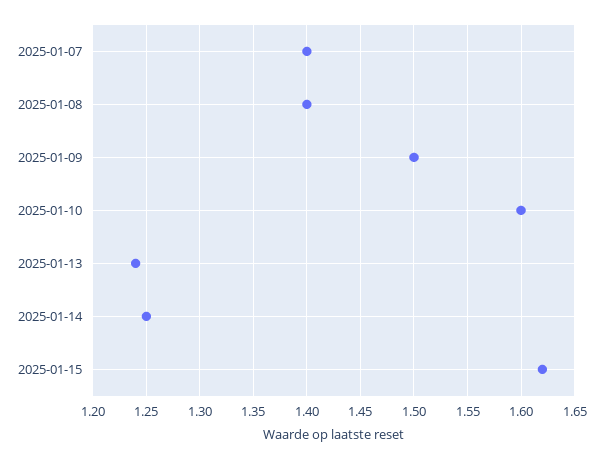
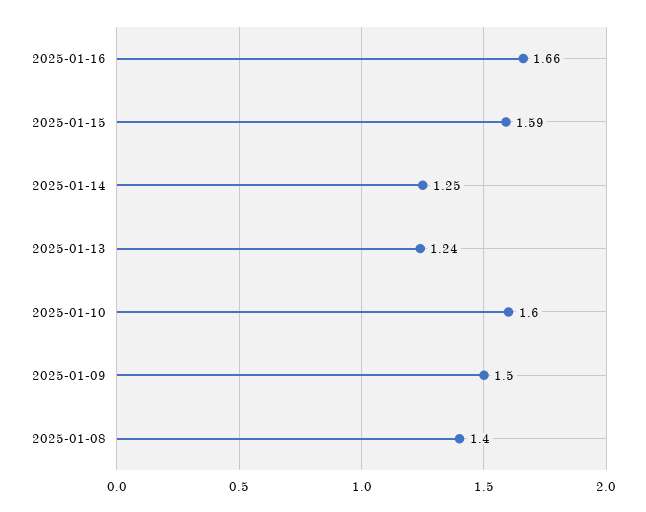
2025-01-07: 1.4 -> none
2025-01-15: 1.62 -> 1.59
2025-01-16: none -> 1.66

